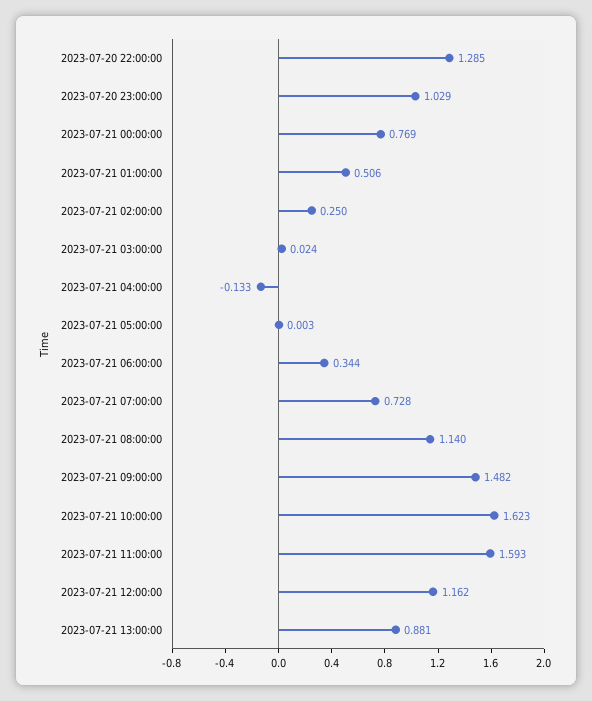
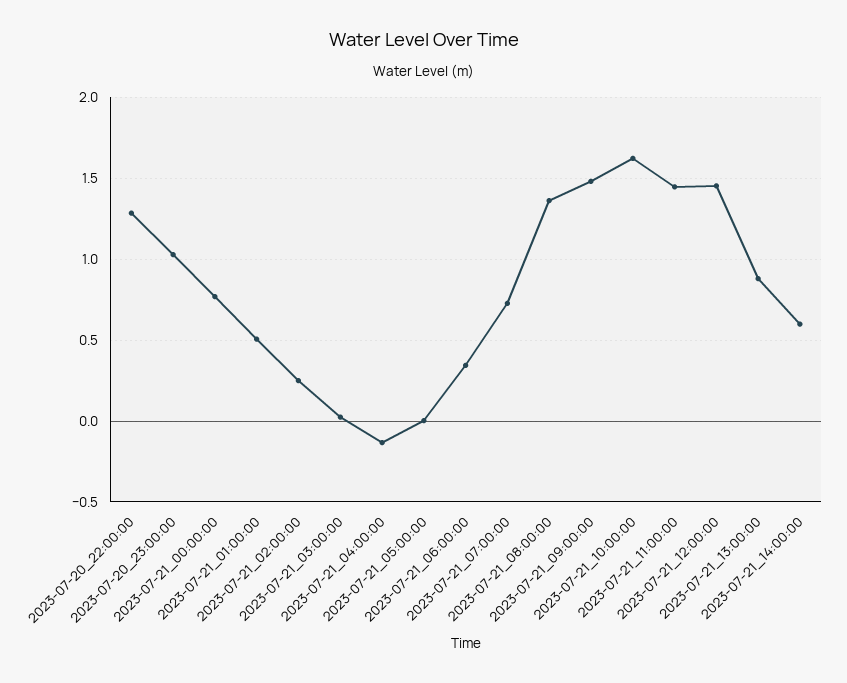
2023-07-21 08:00:00: 1.14 -> 1.35
2023-07-21 11:00:00: 1.593 -> 1.45
2023-07-21 12:00:00: 1.162 -> 1.45
2023-07-21_14:00:00: none -> 0.6

